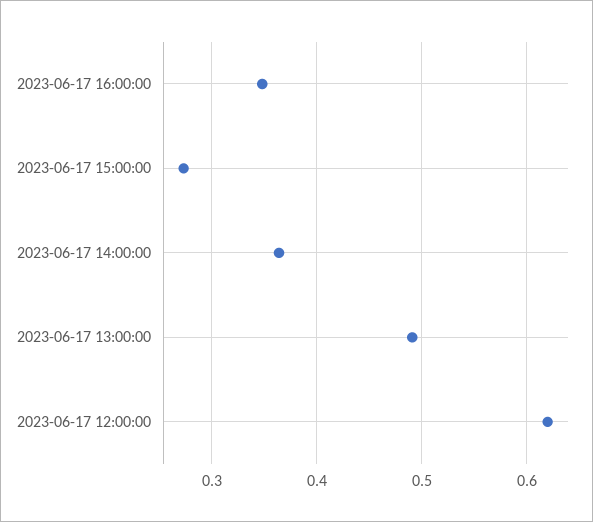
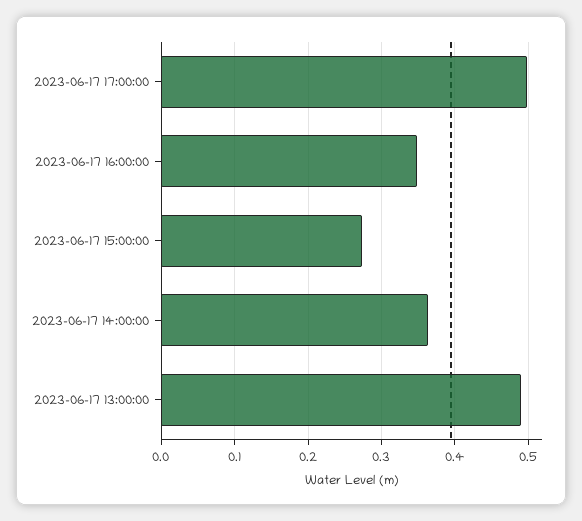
2023-06-17 12:00:00: 0.62 -> none
2023-06-17 17:00:00: none -> 0.5

